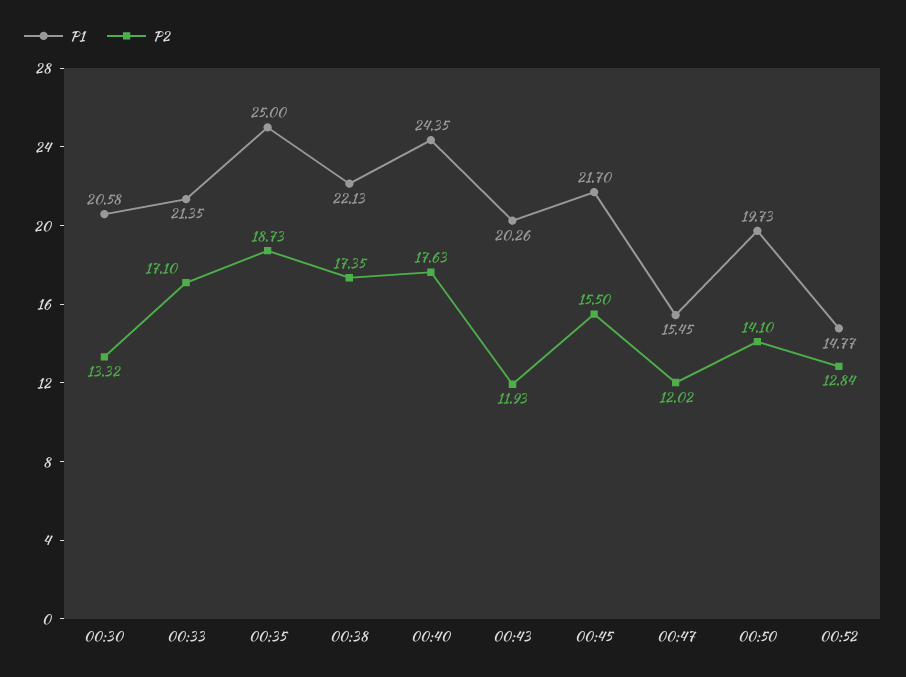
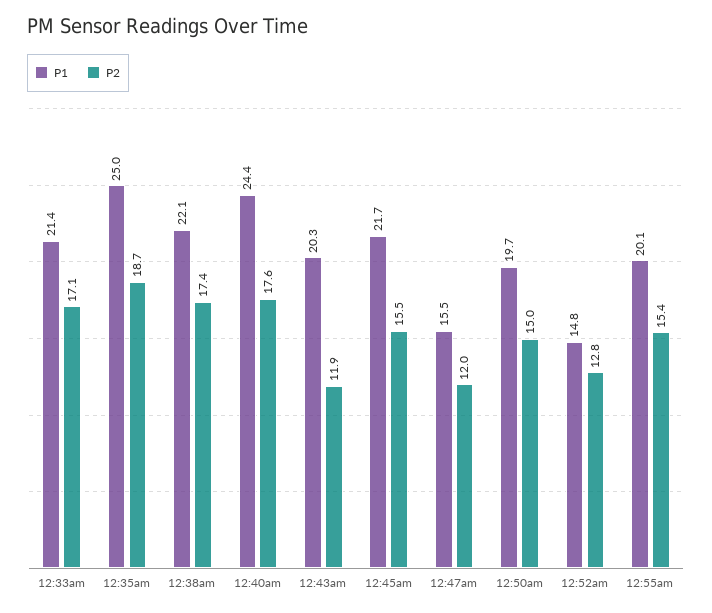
P1, 00:30: 20.58 -> none
P2, 00:30: 13.32 -> none
P2, 00:50: 14.1 -> 15
P1, 12:55am: none -> 20.1
P2, 12:55am: none -> 15.4

